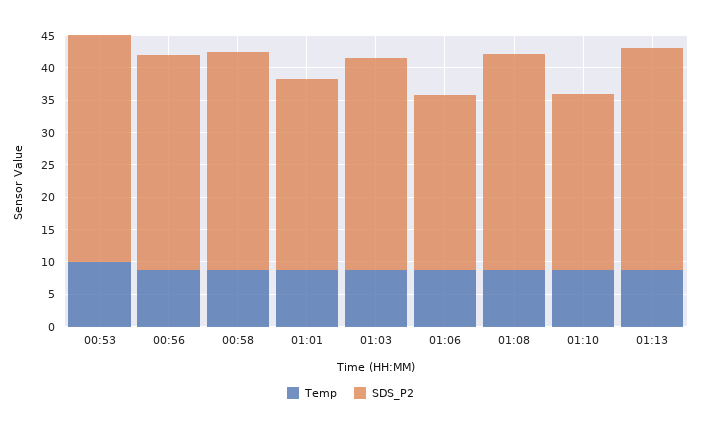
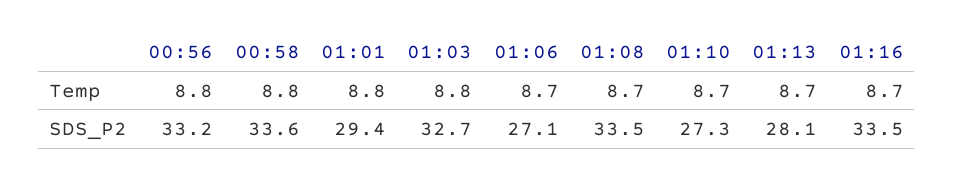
Temp, 00:53: 10 -> none
SDS_P2, 00:53: 35 -> none
SDS_P2, 01:13: 35 -> 28.1
Temp, 01:16: none -> 8.7
SDS_P2, 01:16: none -> 33.5

